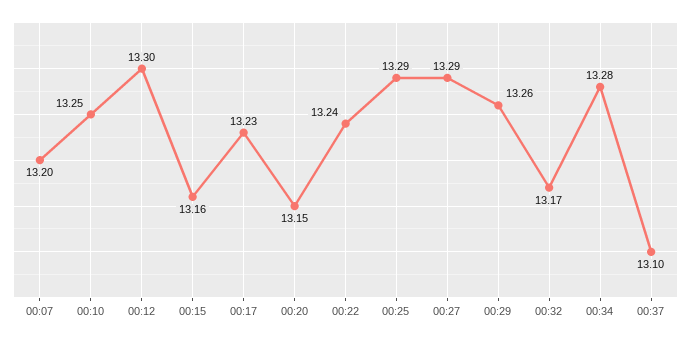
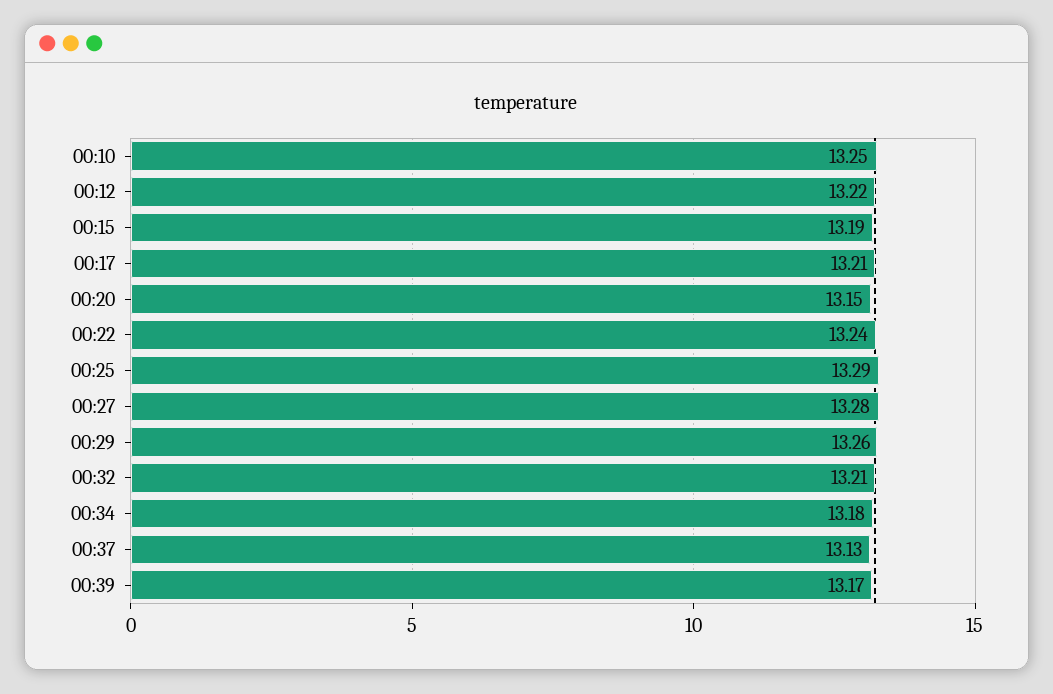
00:07: 13.2 -> none
00:12: 13.3 -> 13.22
00:15: 13.16 -> 13.19
00:17: 13.23 -> 13.21
00:27: 13.29 -> 13.28
00:32: 13.17 -> 13.21
00:34: 13.28 -> 13.18
00:37: 13.1 -> 13.13
00:39: none -> 13.17

